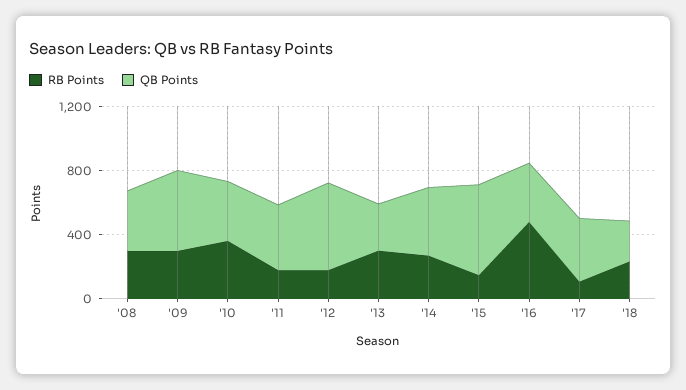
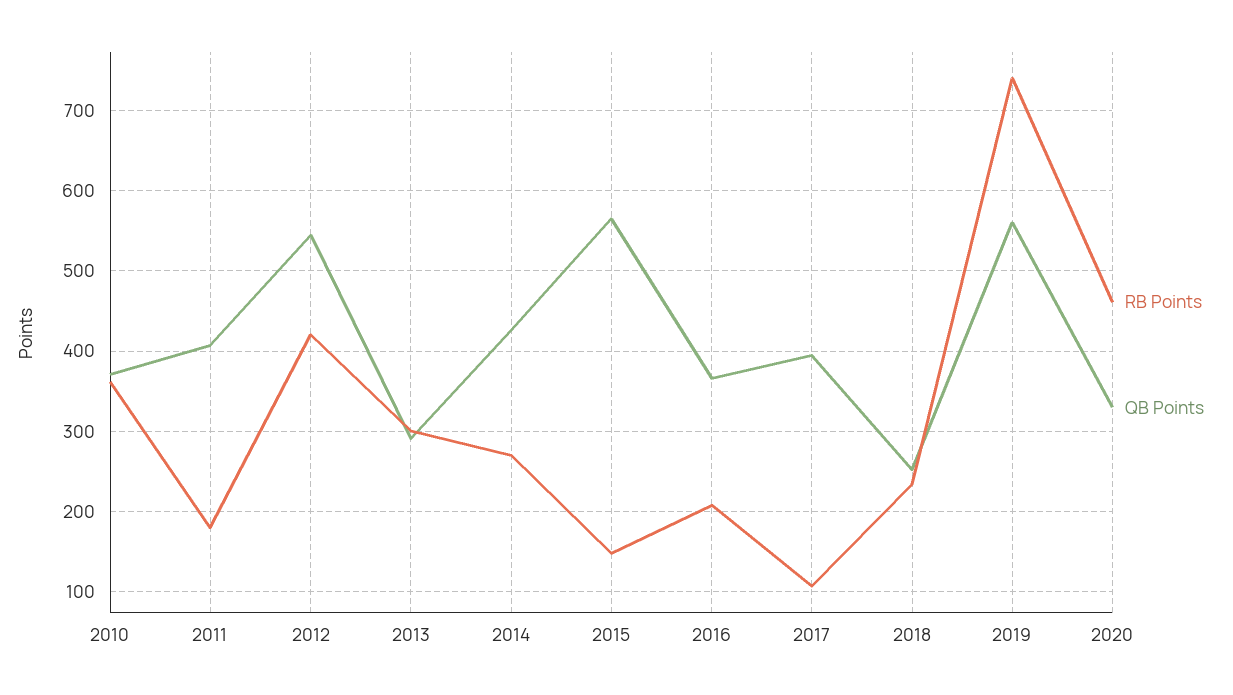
RB Points, '08: 300 -> none
QB Points, '08: 400 -> none
RB Points, '09: 300 -> none
QB Points, '09: 500 -> none
RB Points, '12: 200 -> 420
RB Points, '16: 500 -> 210
RB Points, 2019: none -> 740
QB Points, 2019: none -> 560
RB Points, 2020: none -> 460
QB Points, 2020: none -> 330

